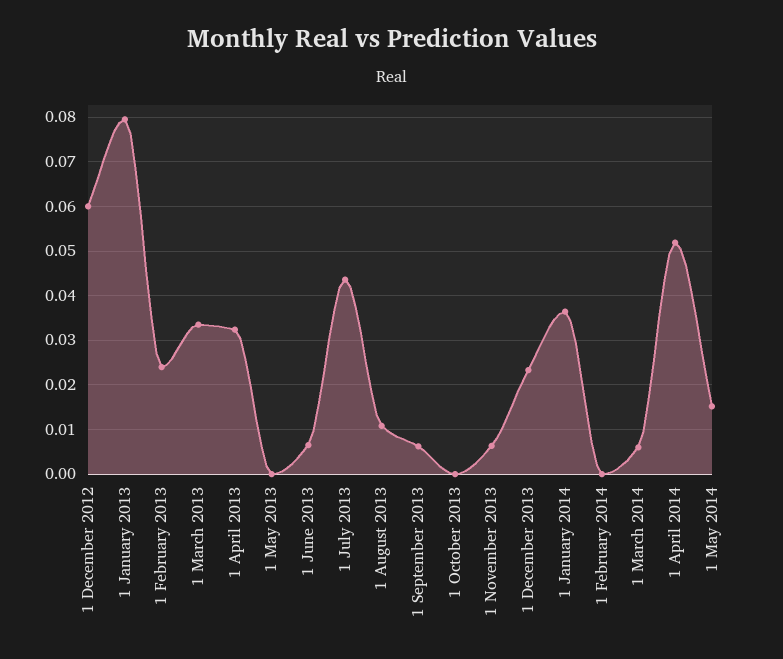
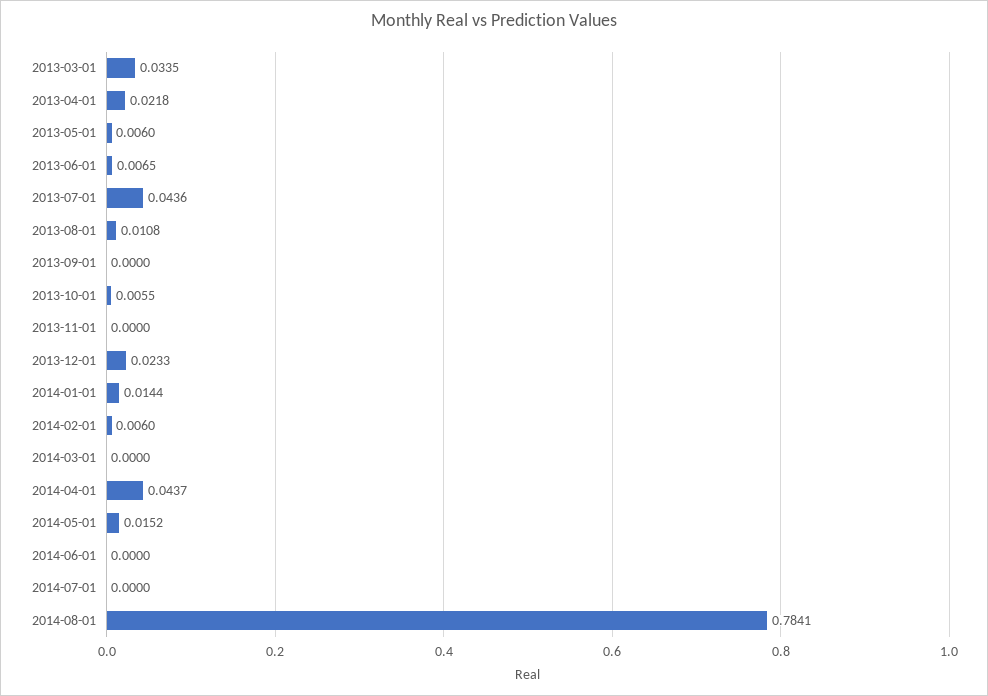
1 December 2012: 0.06 -> none
1 January 2013: 0.08 -> none
1 February 2013: 0.024 -> none
1 April 2013: 0.032 -> 0.0218
1 May 2013: 0 -> 0.006
1 September 2013: 0.006 -> 0
1 October 2013: 0 -> 0.0055
1 November 2013: 0.006 -> 0
1 January 2014: 0.036 -> 0.0144
1 February 2014: 0 -> 0.006
1 March 2014: 0.006 -> 0
1 April 2014: 0.052 -> 0.0437
2014-06-01: none -> 0
2014-07-01: none -> 0
2014-08-01: none -> 0.7841

